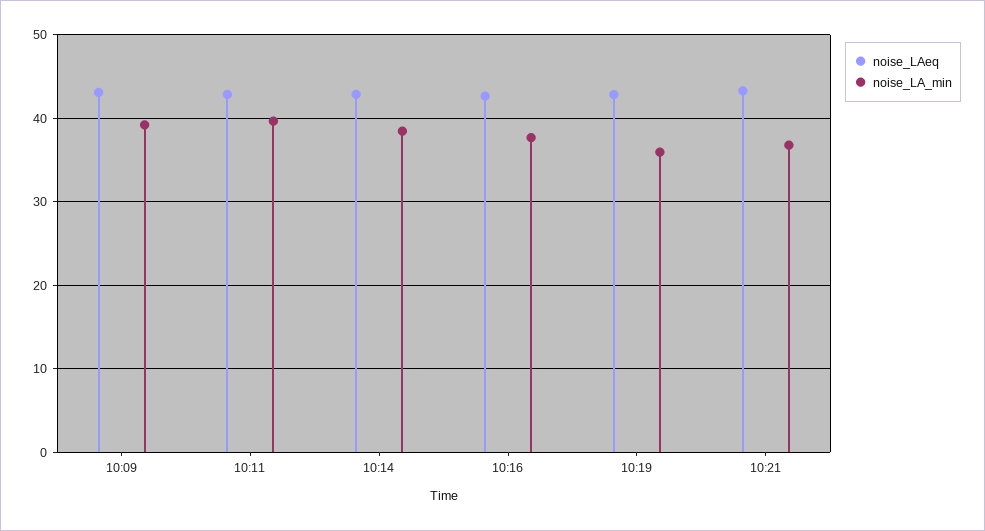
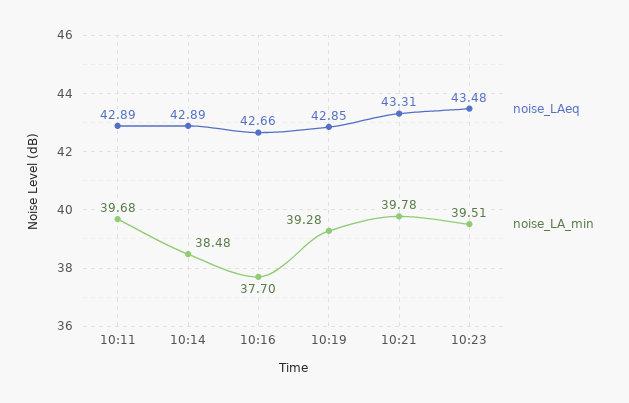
noise_LAeq, 10:09: 43 -> none
noise_LA_min, 10:09: 39 -> none
noise_LA_min, 10:19: 36 -> 39.28
noise_LA_min, 10:21: 37 -> 39.78
noise_LAeq, 10:23: none -> 43.48
noise_LA_min, 10:23: none -> 39.51

